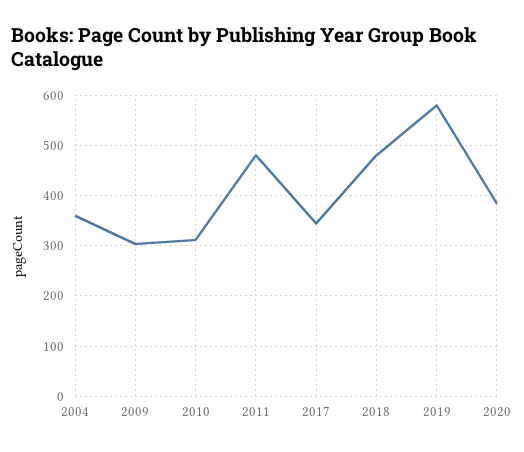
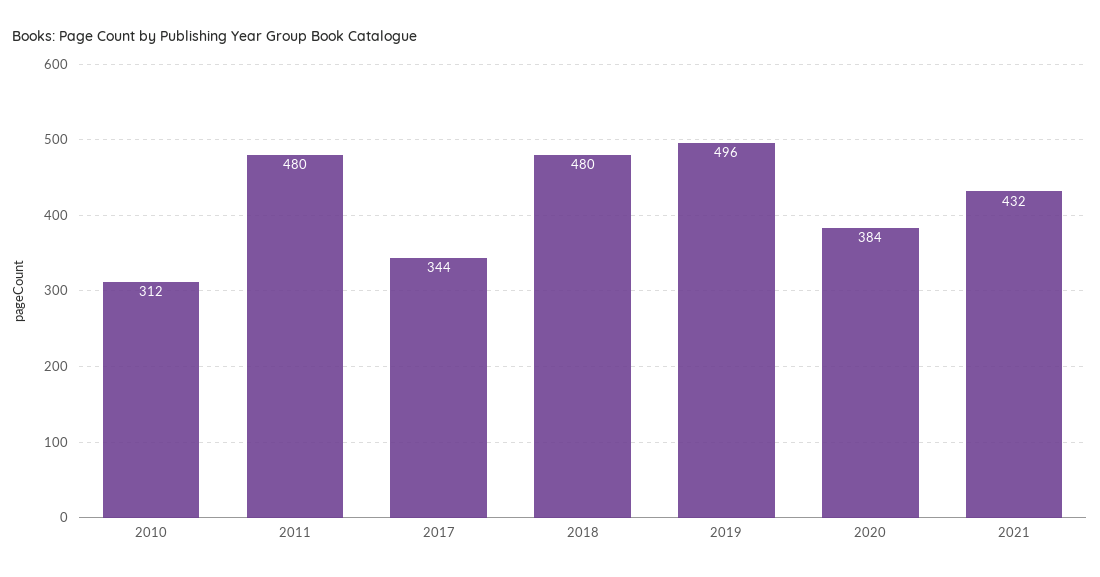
2004: 360 -> none
2009: 300 -> none
2019: 580 -> 496
2021: none -> 432

